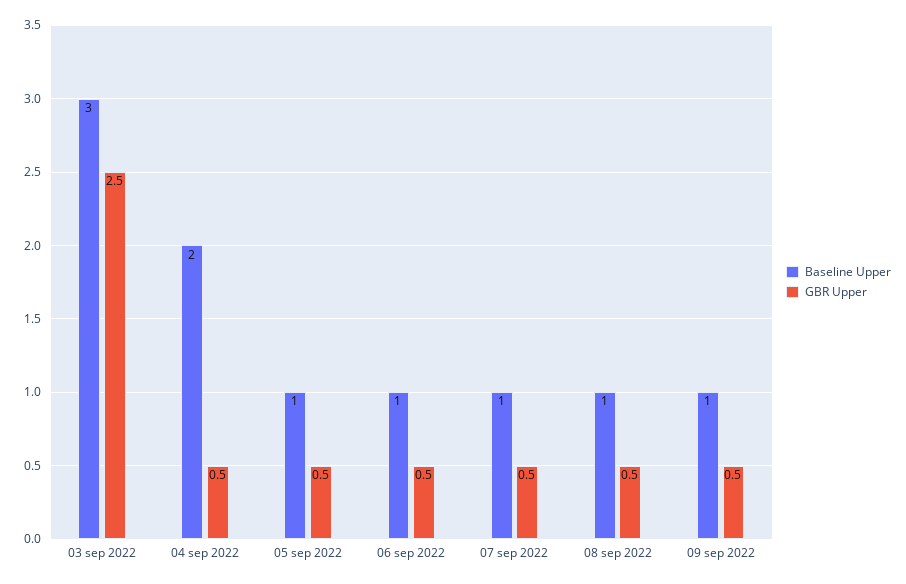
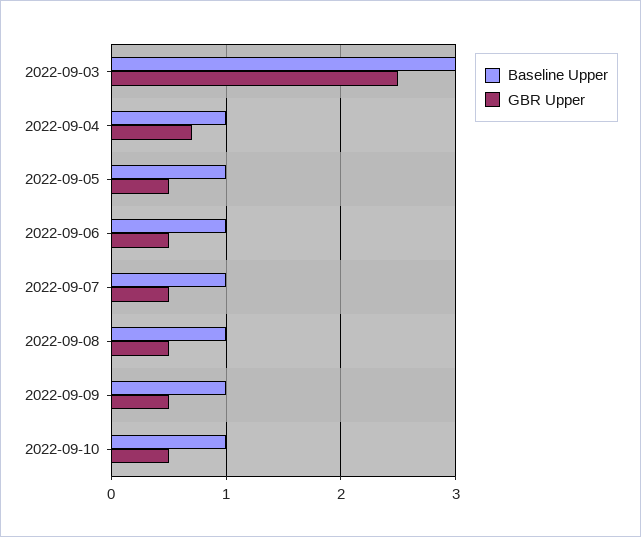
Baseline Upper, 04 sep 2022: 2 -> 1
GBR Upper, 04 sep 2022: 0.5 -> 0.7
Baseline Upper, 2022-09-10: none -> 1
GBR Upper, 2022-09-10: none -> 0.5

